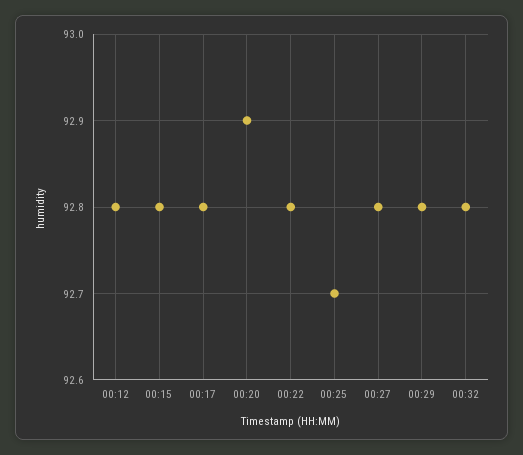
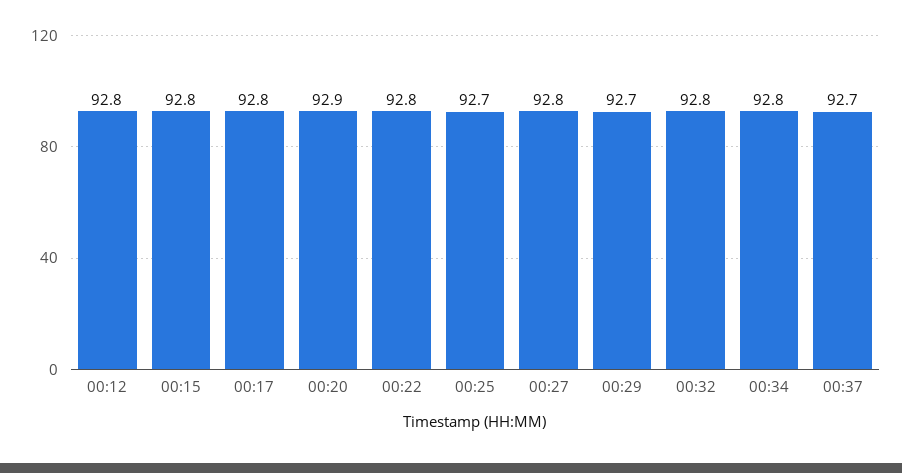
00:29: 92.8 -> 92.7
00:34: none -> 92.8
00:37: none -> 92.7

